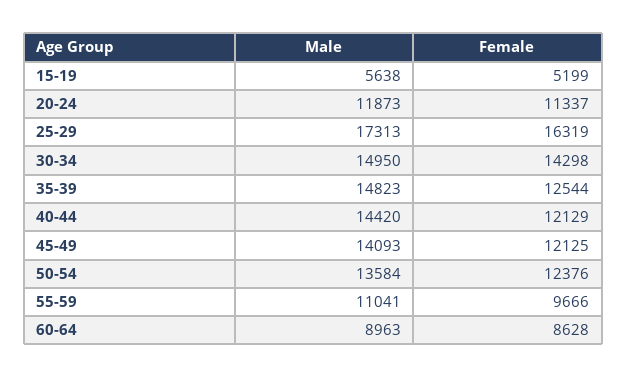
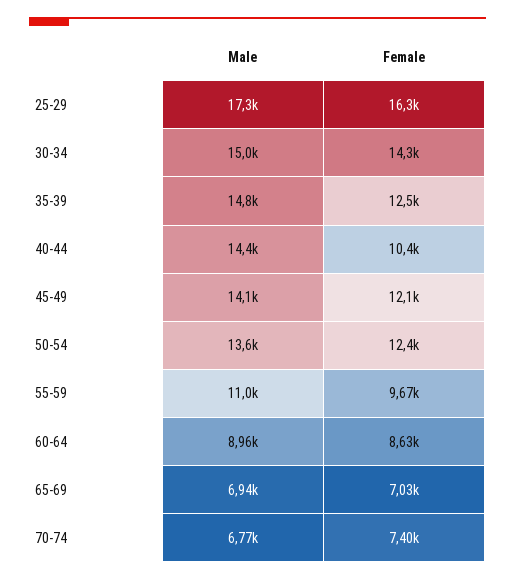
Male, 15-19: 5638 -> none
Female, 15-19: 5199 -> none
Male, 20-24: 11873 -> none
Female, 20-24: 11337 -> none
Female, 40-44: 12129 -> 10400
Male, 65-69: none -> 6940
Female, 65-69: none -> 7030
Male, 70-74: none -> 6770
Female, 70-74: none -> 7400

